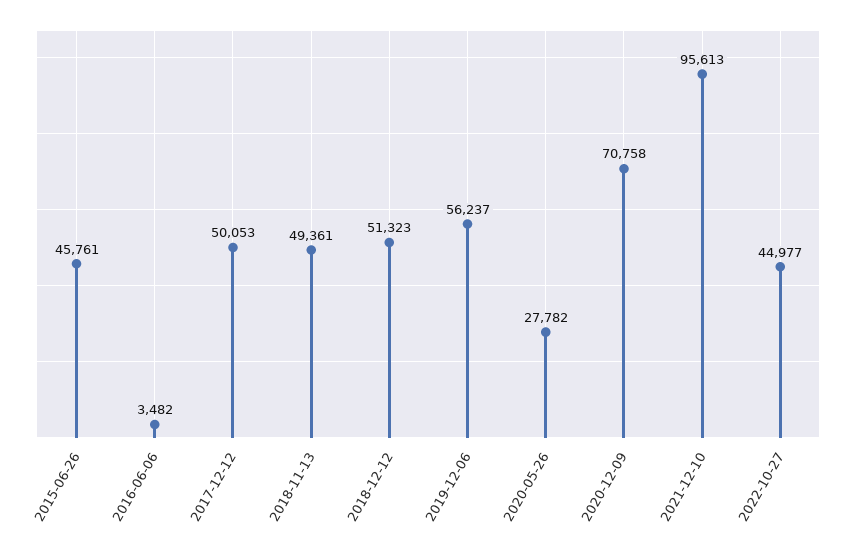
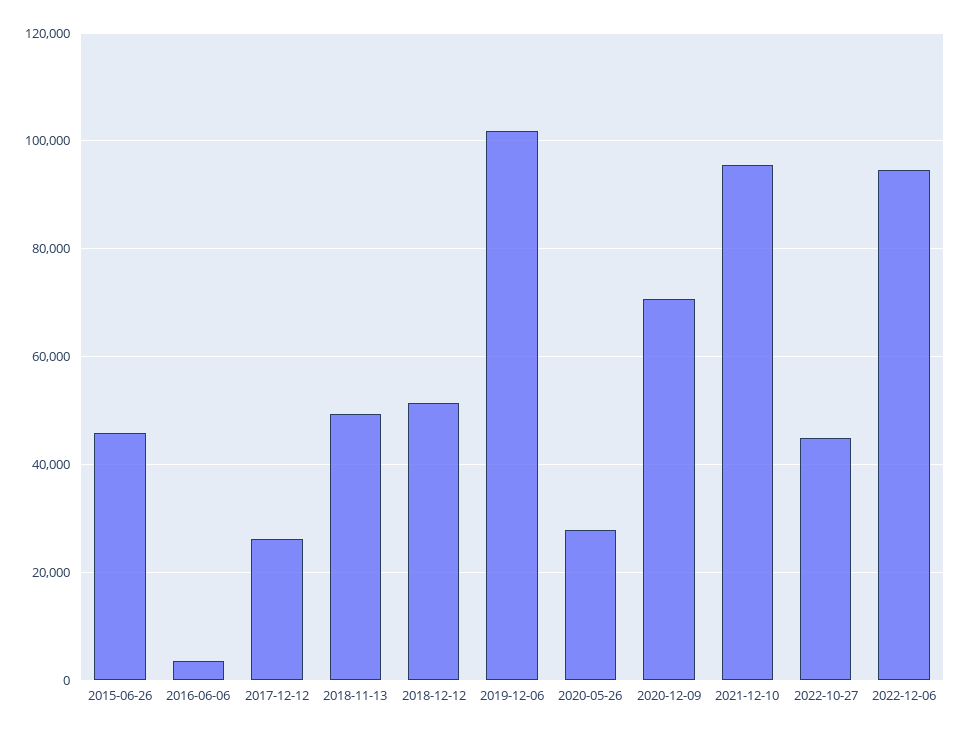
2017-12-12: 50053 -> 26000
2019-12-06: 56237 -> 102000
2022-12-06: none -> 94000

